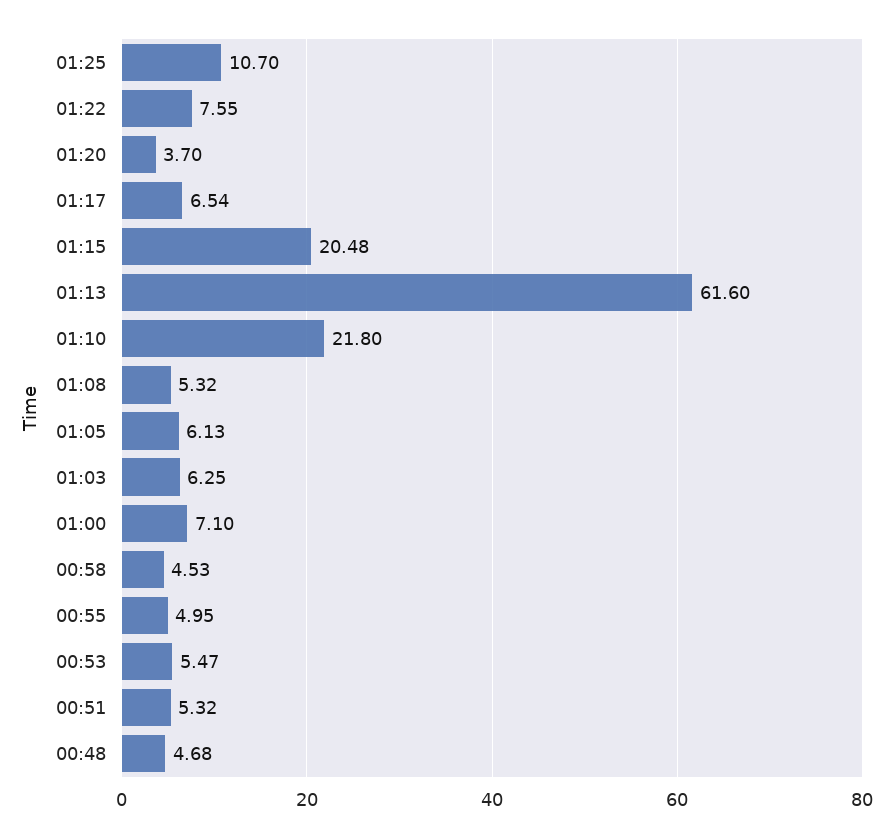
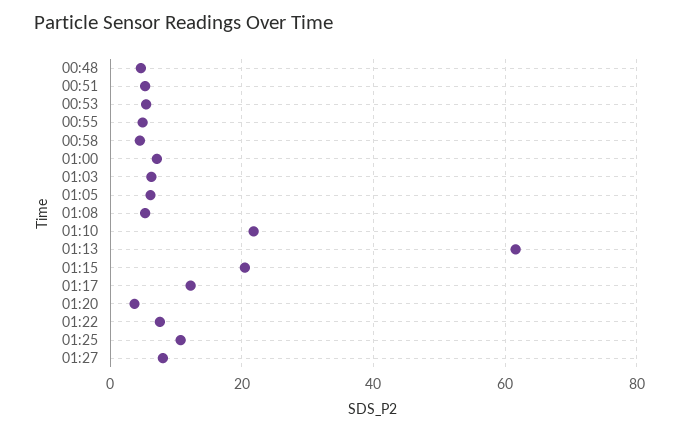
01:17: 6.54 -> 12
01:27: none -> 8

